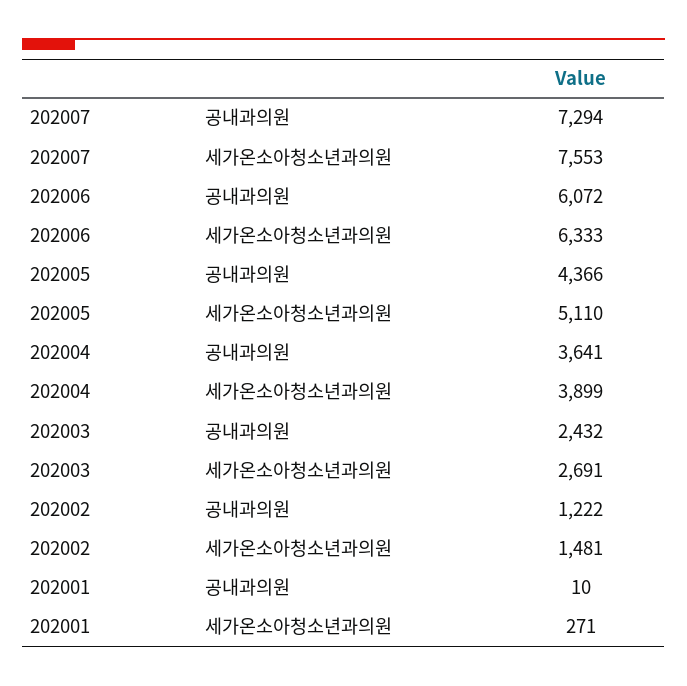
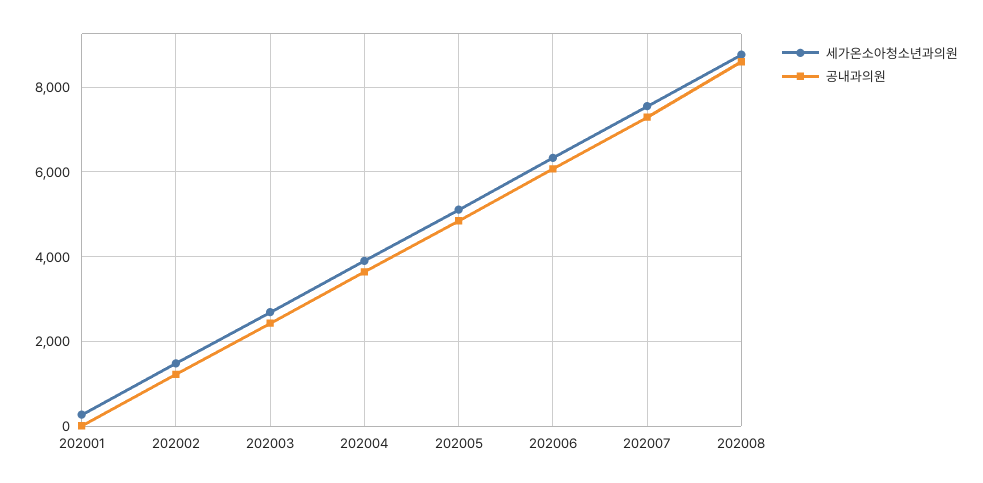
공내과의원, 202005: 4366 -> 4800
세가온소아청소년과의원, 202008: none -> 8800
공내과의원, 202008: none -> 8600

